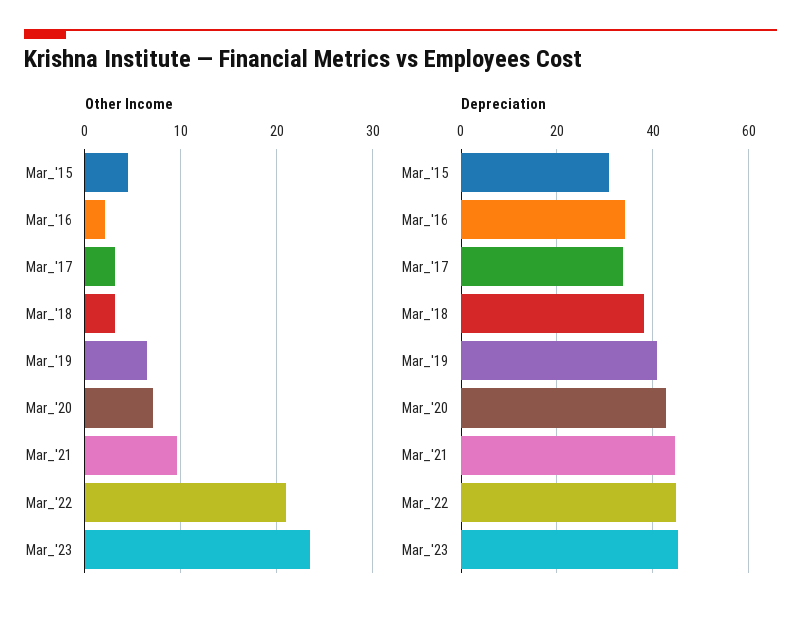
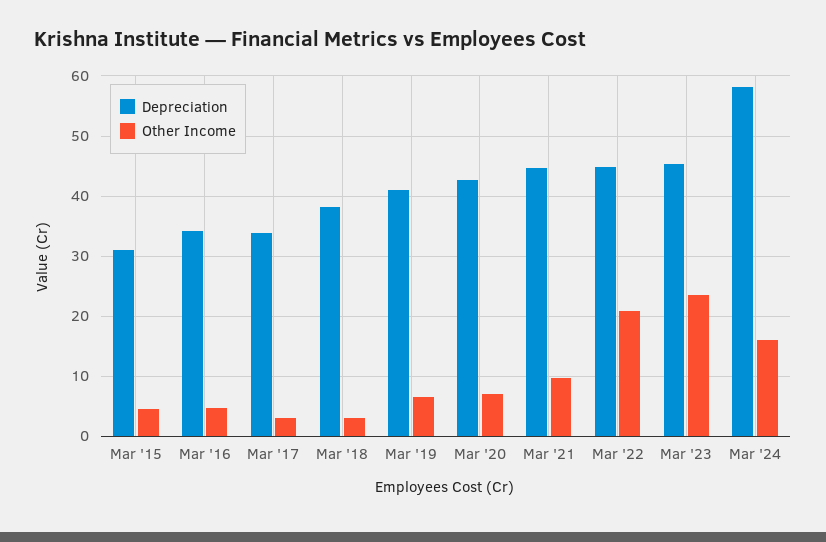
Other Income, Mar_'16: 2 -> 5
Depreciation, Mar '24: none -> 58
Other Income, Mar '24: none -> 16

